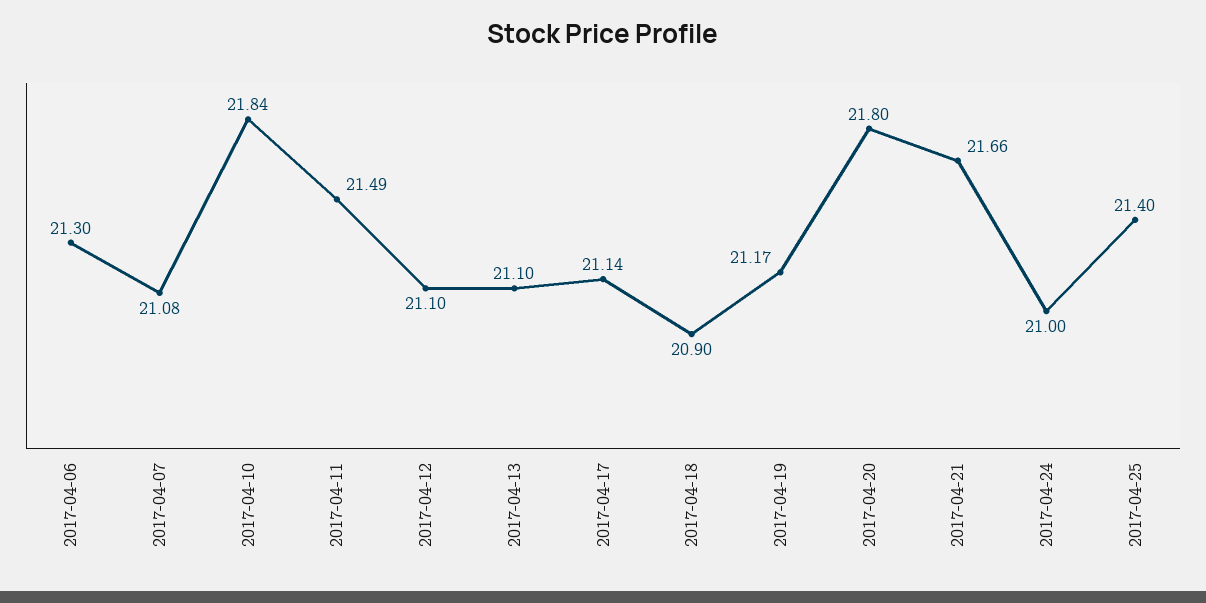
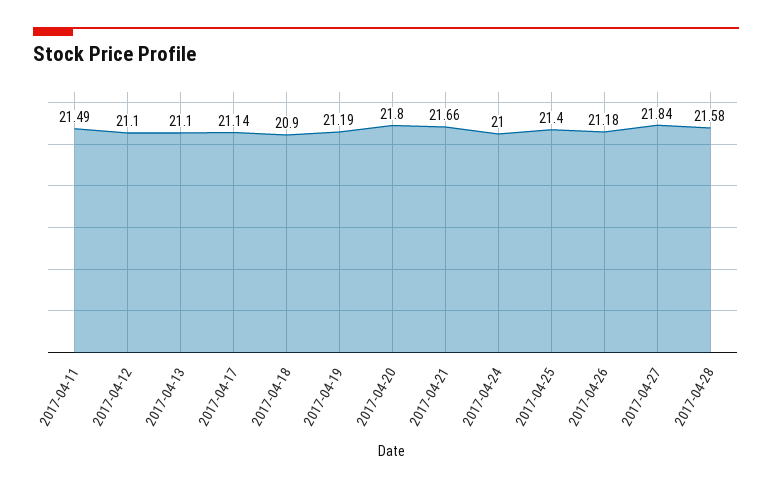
2017-04-06: 21.3 -> none
2017-04-07: 21.08 -> none
2017-04-10: 21.84 -> none
2017-04-19: 21.17 -> 21.19
2017-04-26: none -> 21.18
2017-04-27: none -> 21.84
2017-04-28: none -> 21.58

